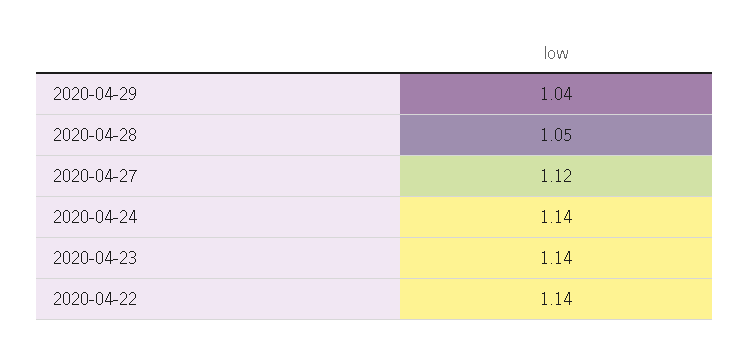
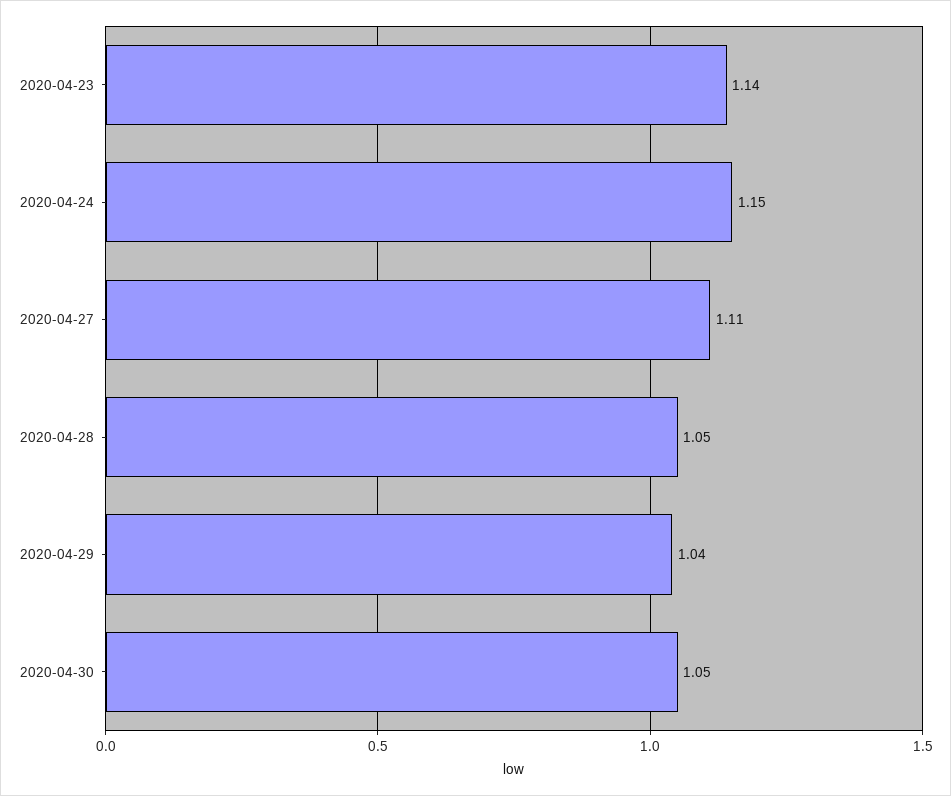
2020-04-27: 1.12 -> 1.11
2020-04-24: 1.14 -> 1.15
2020-04-22: 1.14 -> none
2020-04-30: none -> 1.05

